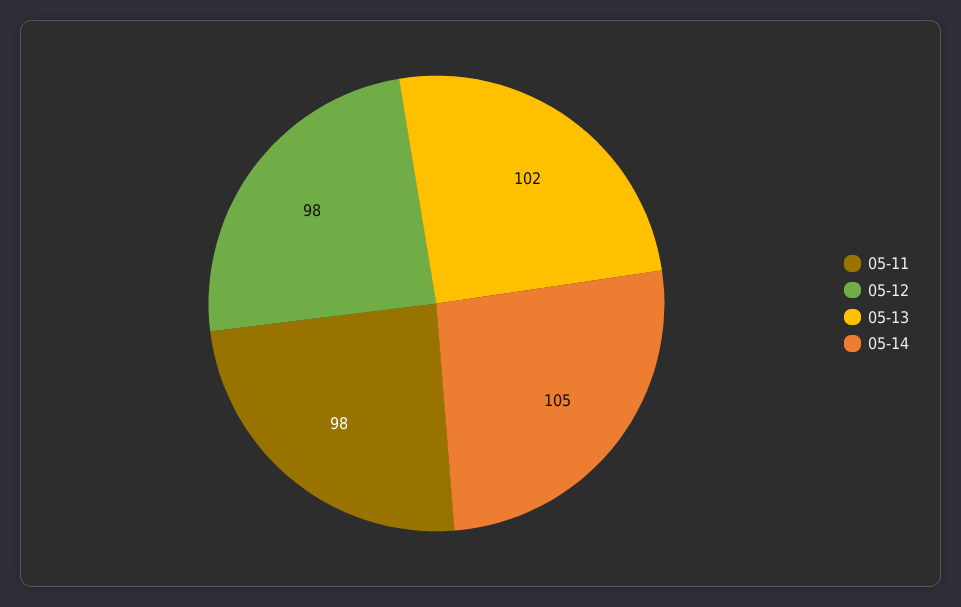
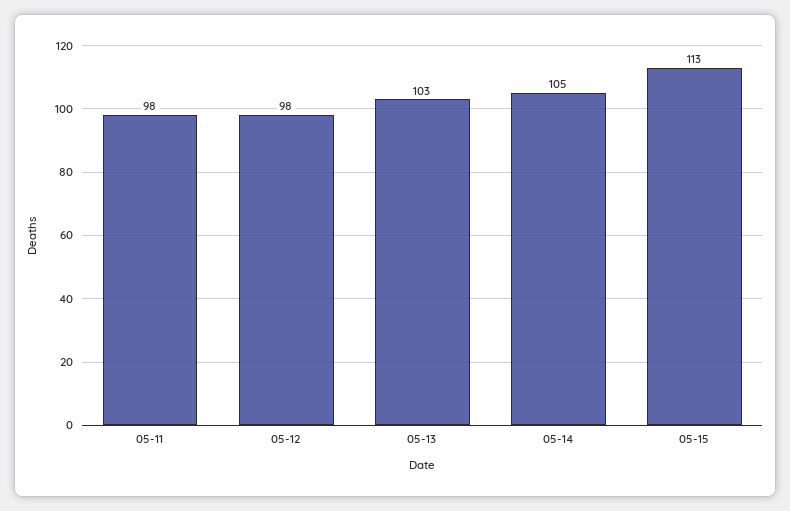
05-13: 102 -> 103
05-15: none -> 113

